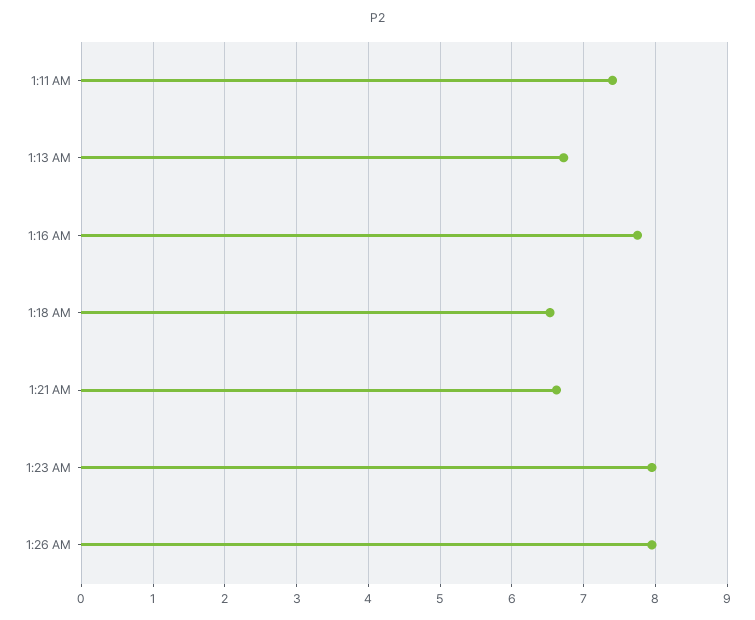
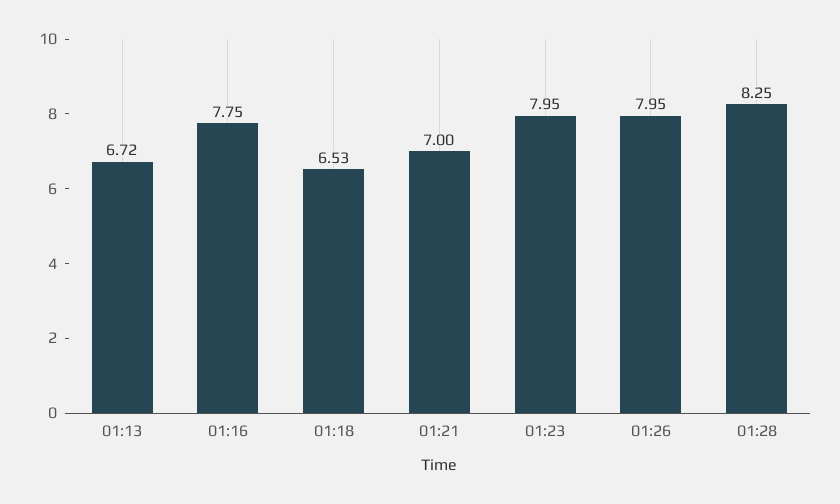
1:11 AM: 7.4 -> none
1:21 AM: 6.6 -> 7
01:28: none -> 8.25

